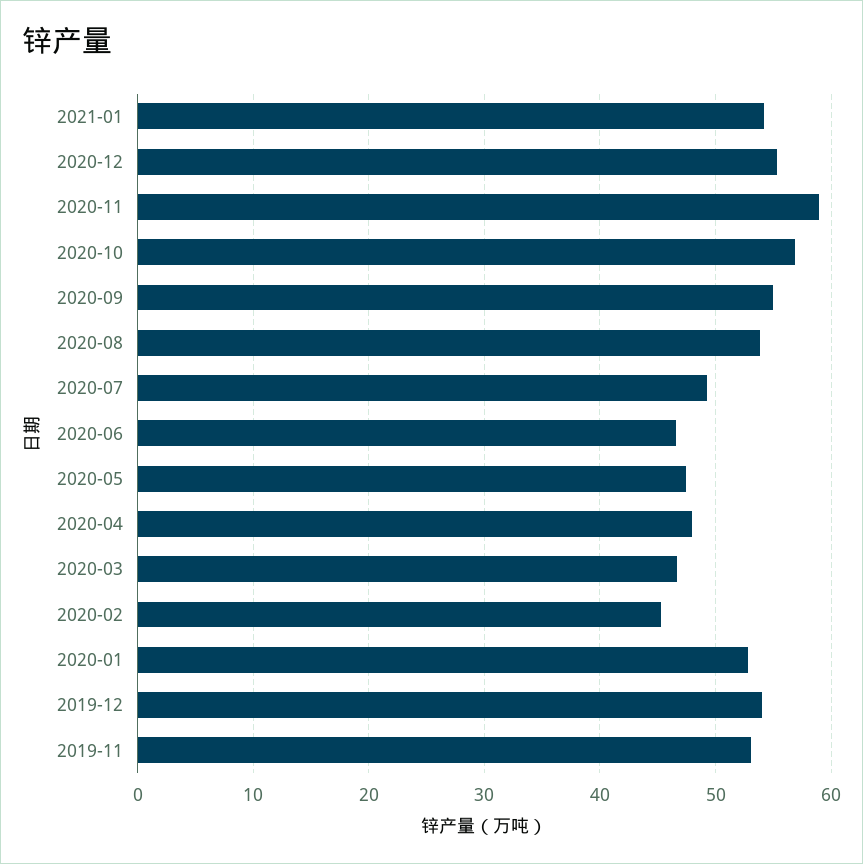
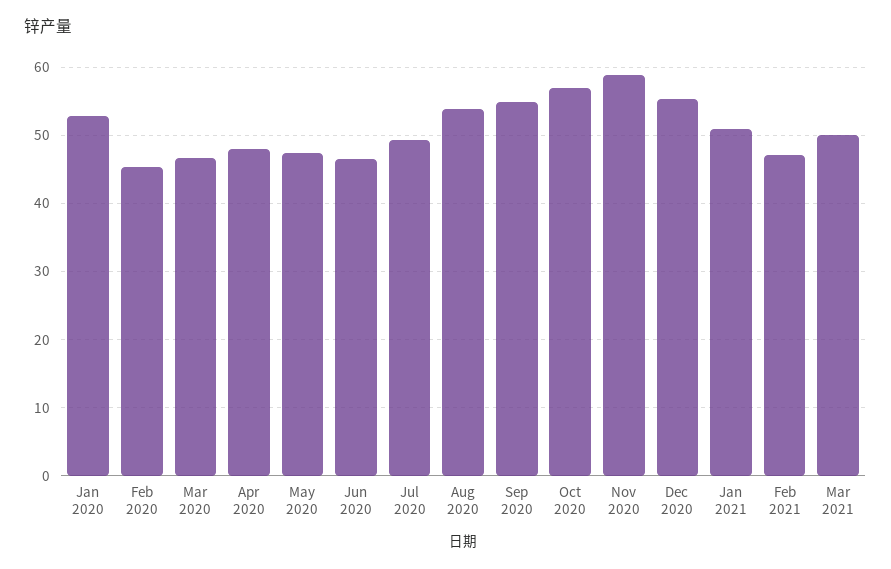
2021-01: 54 -> 51
2019-12: 54 -> none
2019-11: 53 -> none
Feb 2021: none -> 47
Mar 2021: none -> 50

